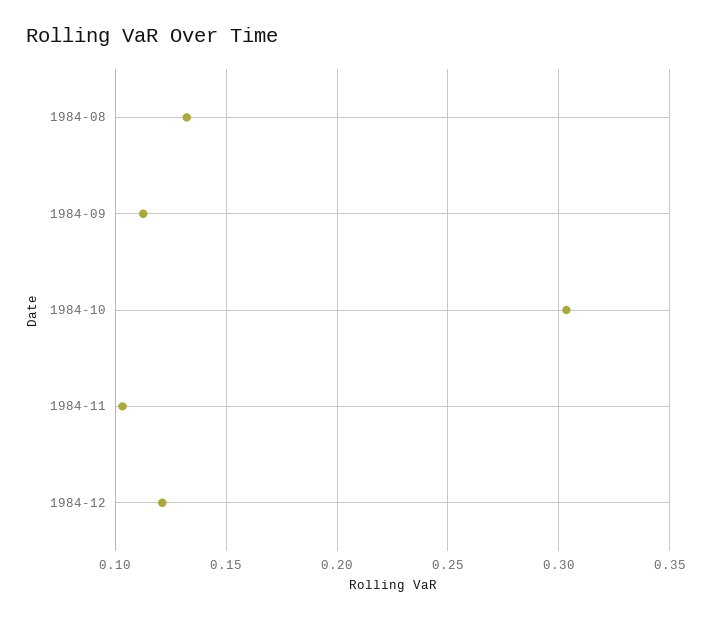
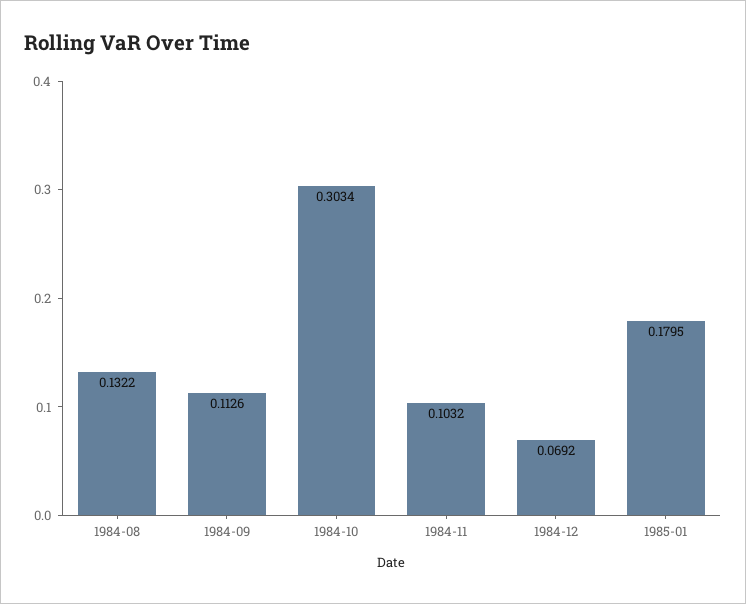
1984-12: 0.12 -> 0.0692
1985-01: none -> 0.1795

